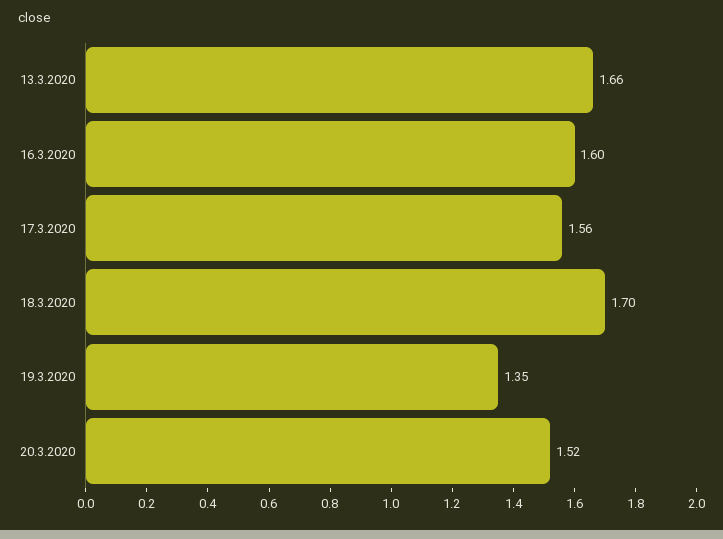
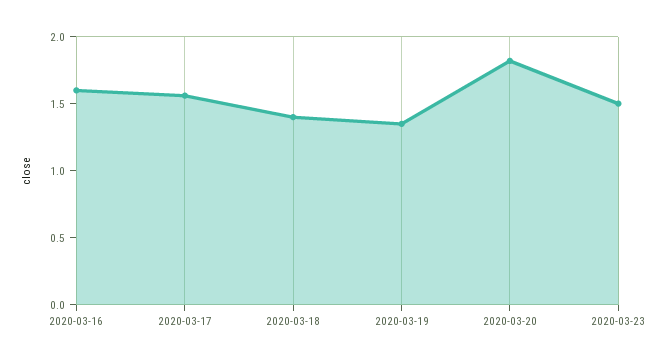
13.3.2020: 1.66 -> none
18.3.2020: 1.7 -> 1.4
20.3.2020: 1.52 -> 1.8
2020-03-23: none -> 1.5

